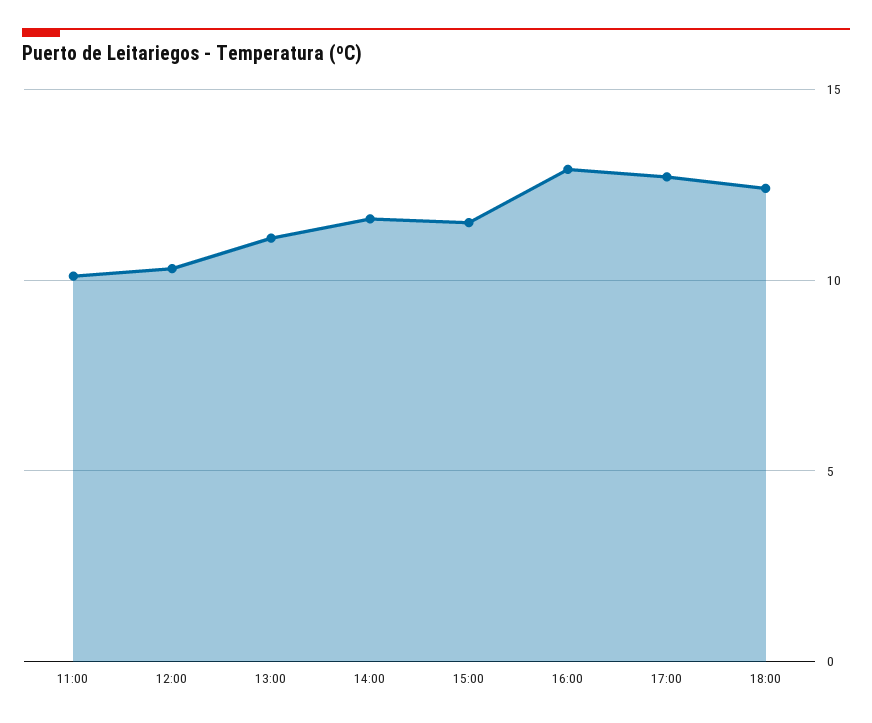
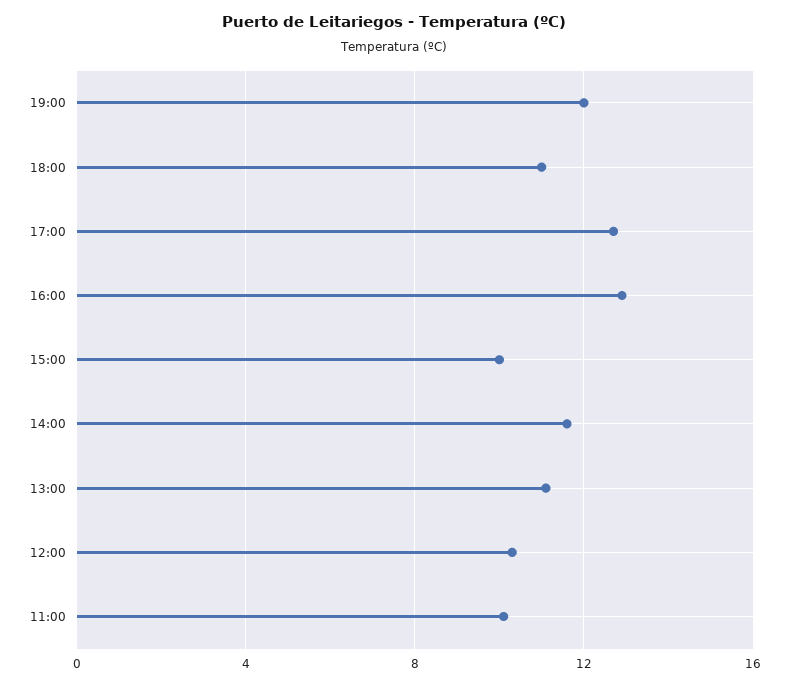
15:00: 11.5 -> 10
18:00: 12.5 -> 11
19:00: none -> 12

